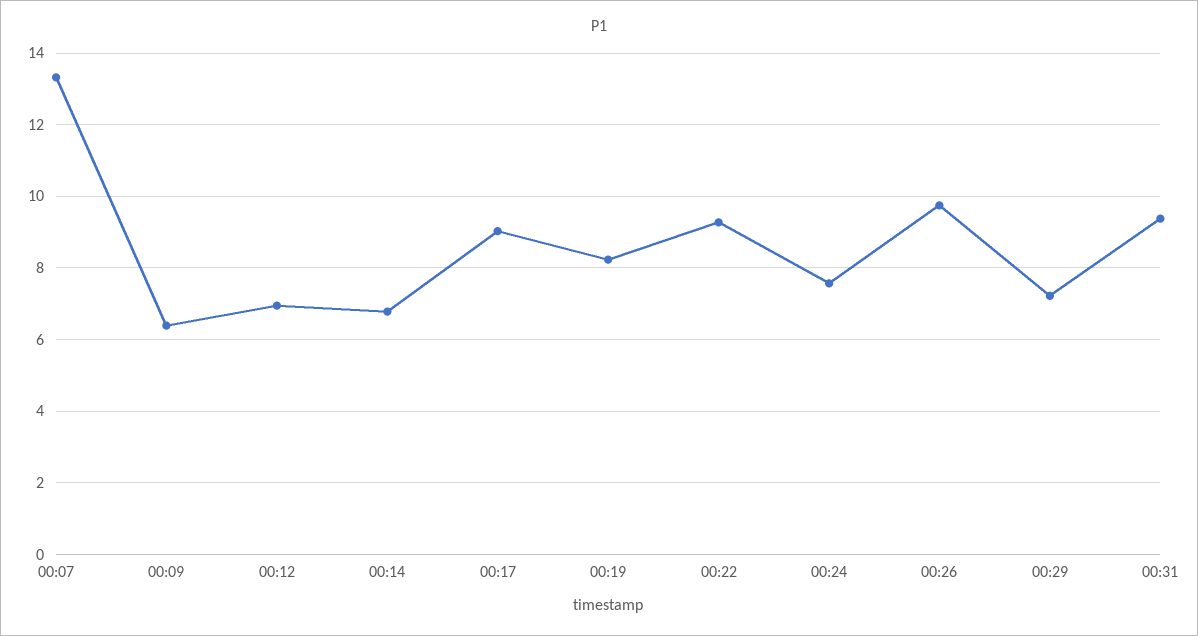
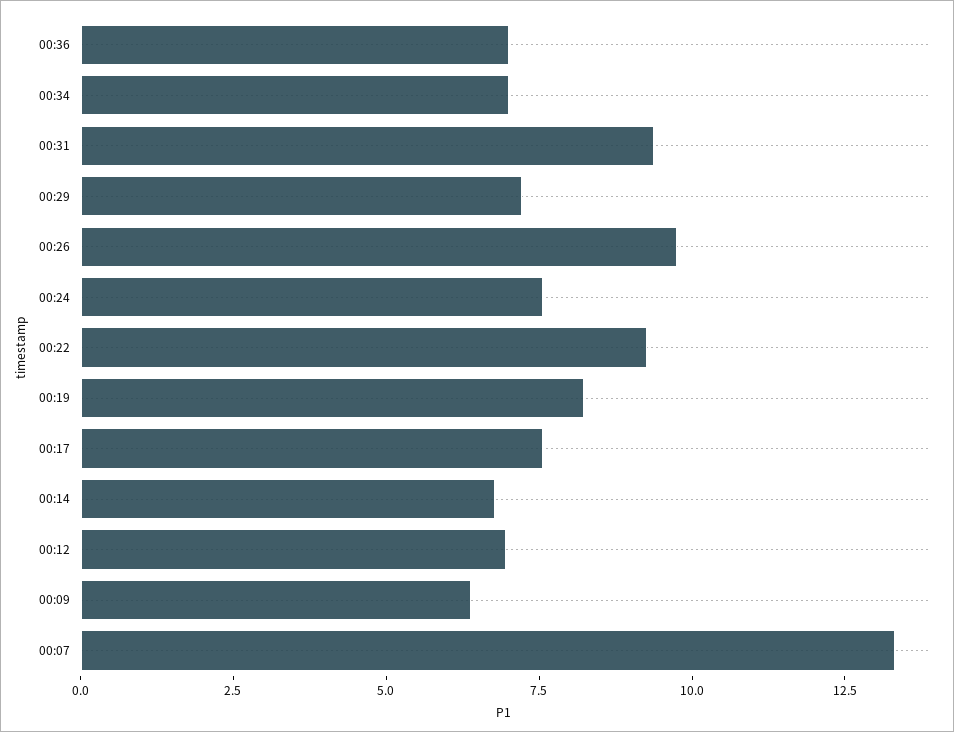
00:17: 9 -> 7.5
00:36: none -> 7
00:34: none -> 7

